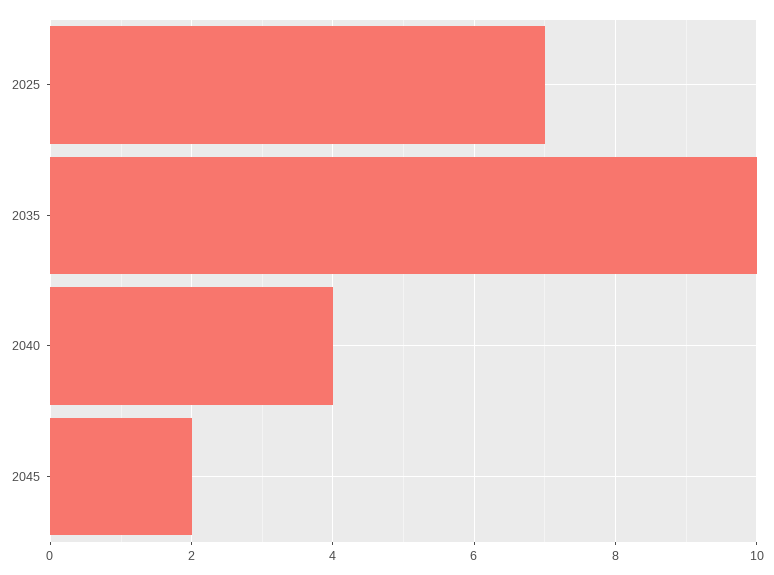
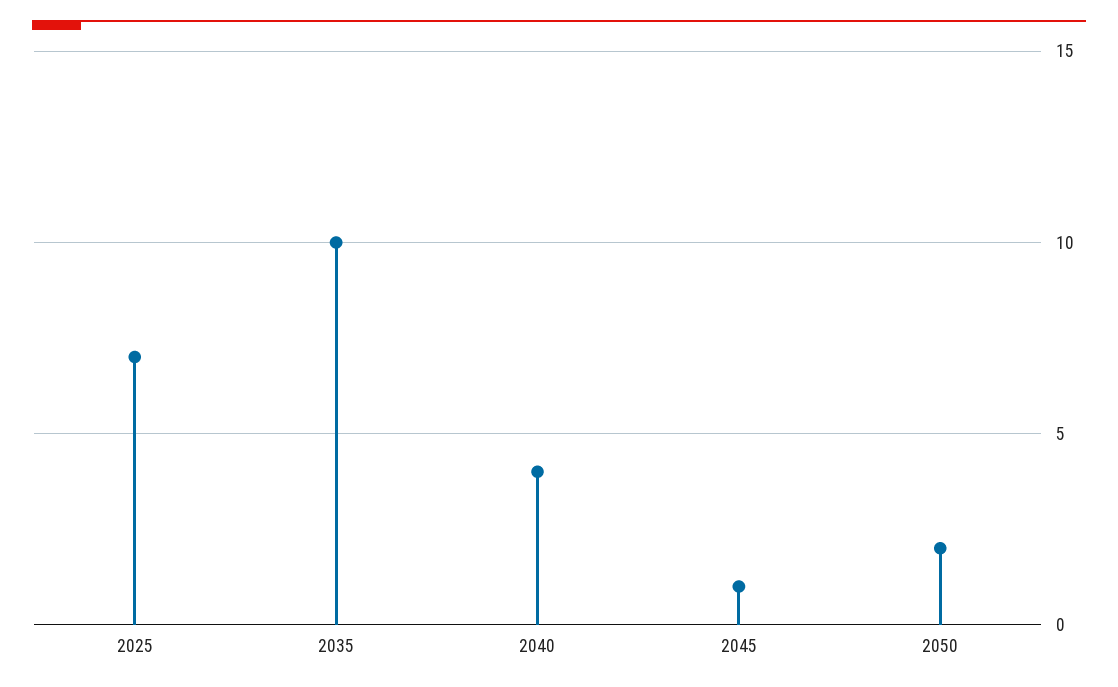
2045: 2 -> 1
2050: none -> 2

